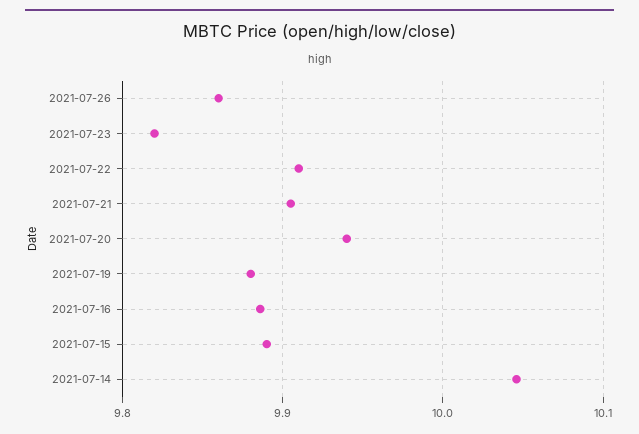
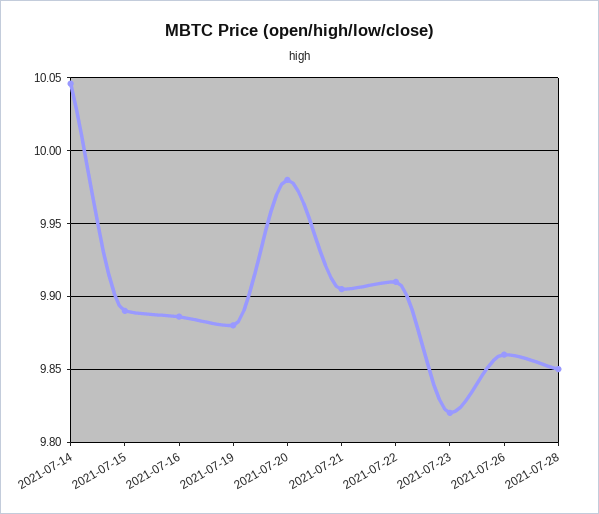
2021-07-20: 9.94 -> 9.98
2021-07-28: none -> 9.85

